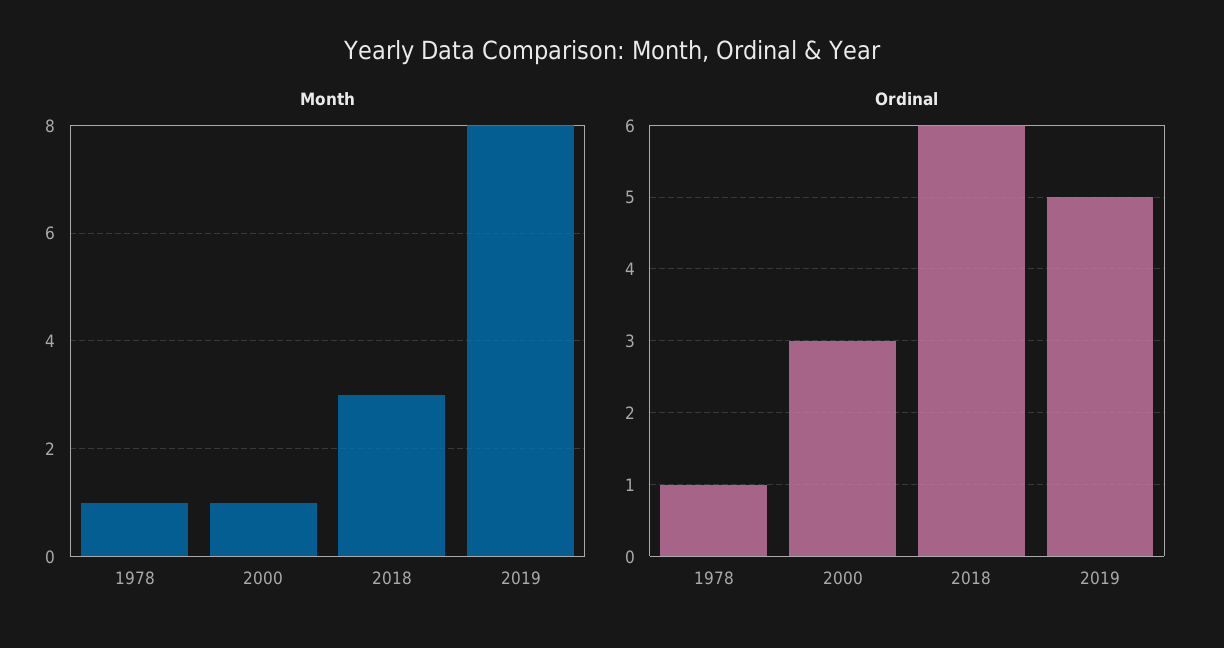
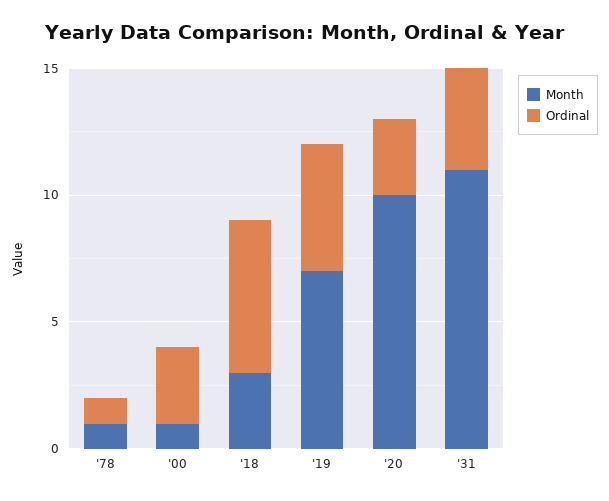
Month, 2019: 8 -> 7
Month, '20: none -> 10
Ordinal, '20: none -> 3
Month, '31: none -> 11
Ordinal, '31: none -> 4

